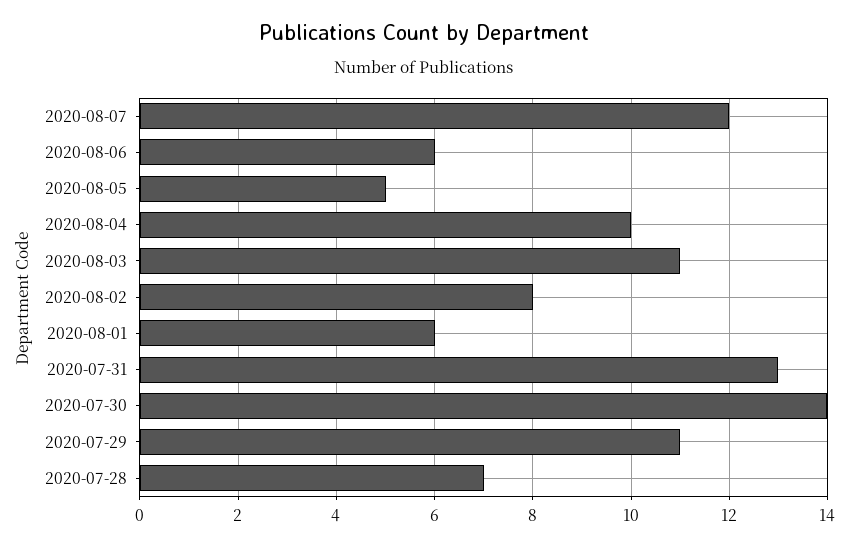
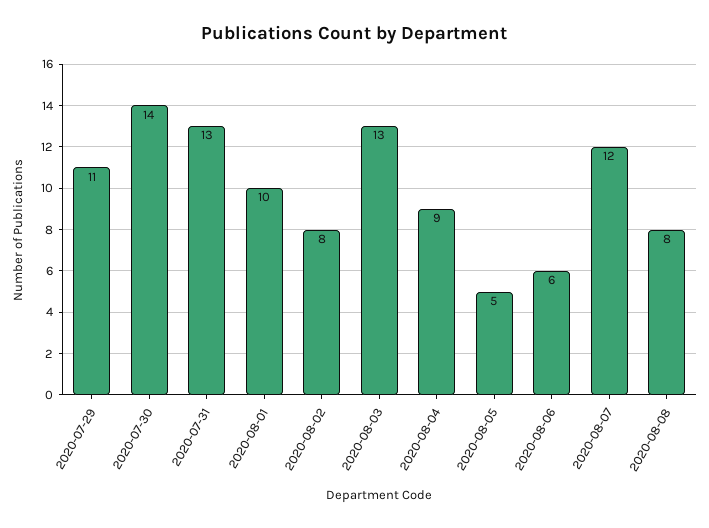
2020-08-04: 10 -> 9
2020-08-03: 11 -> 13
2020-08-01: 6 -> 10
2020-07-28: 7 -> none
2020-08-08: none -> 8

